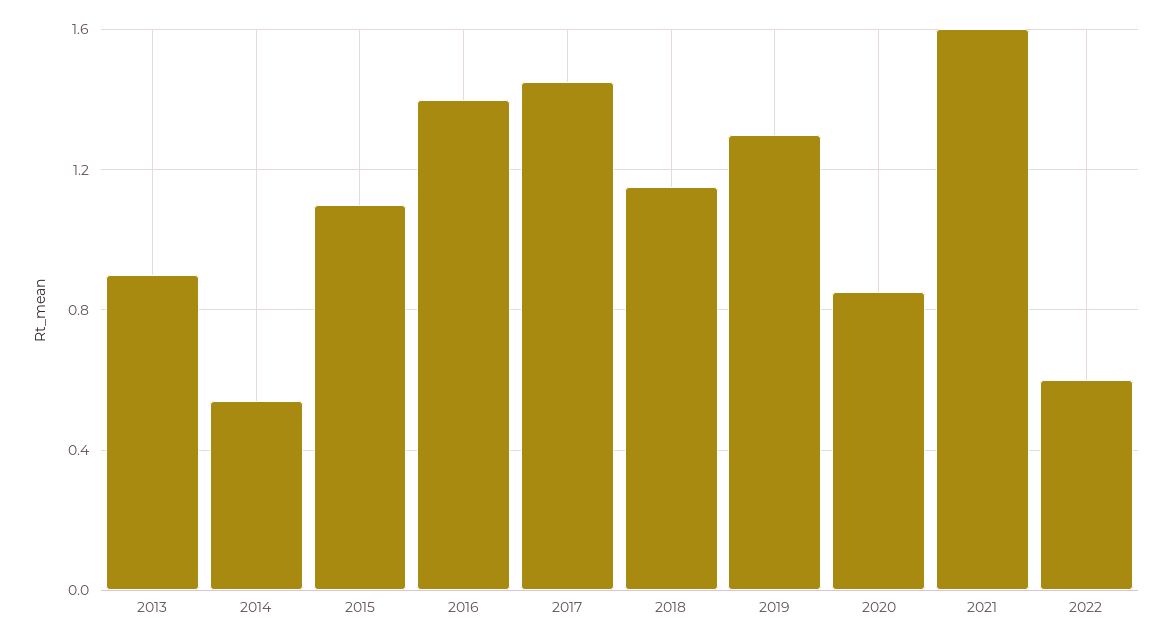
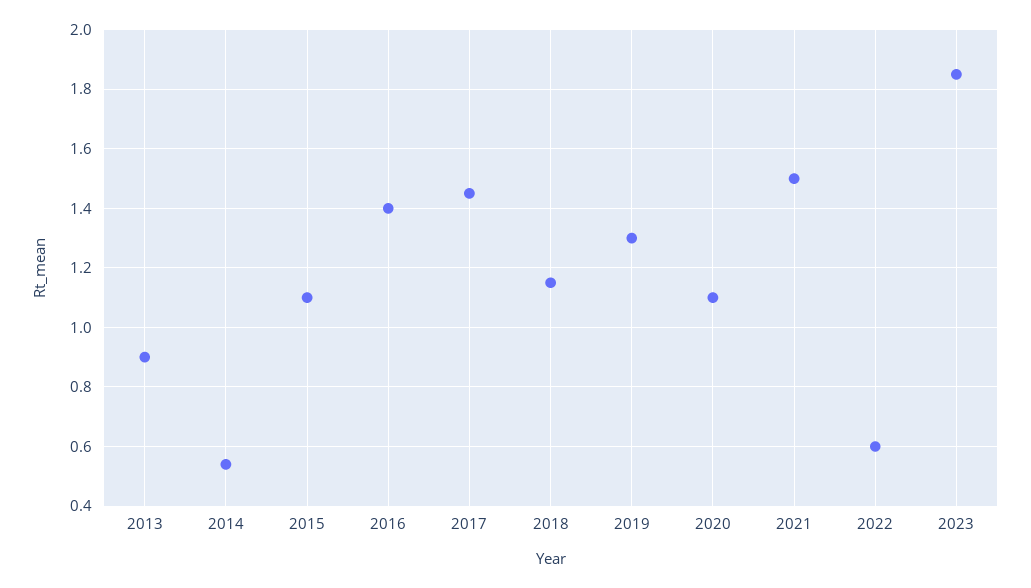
2020: 0.85 -> 1.1
2021: 1.6 -> 1.5
2023: none -> 1.85

